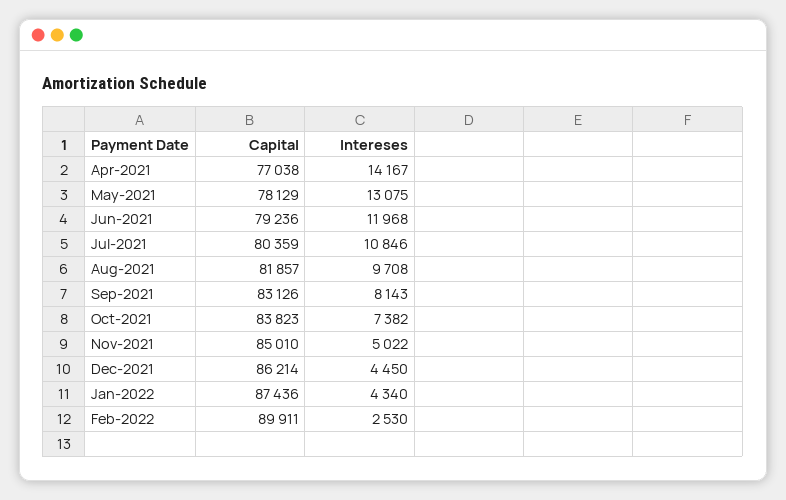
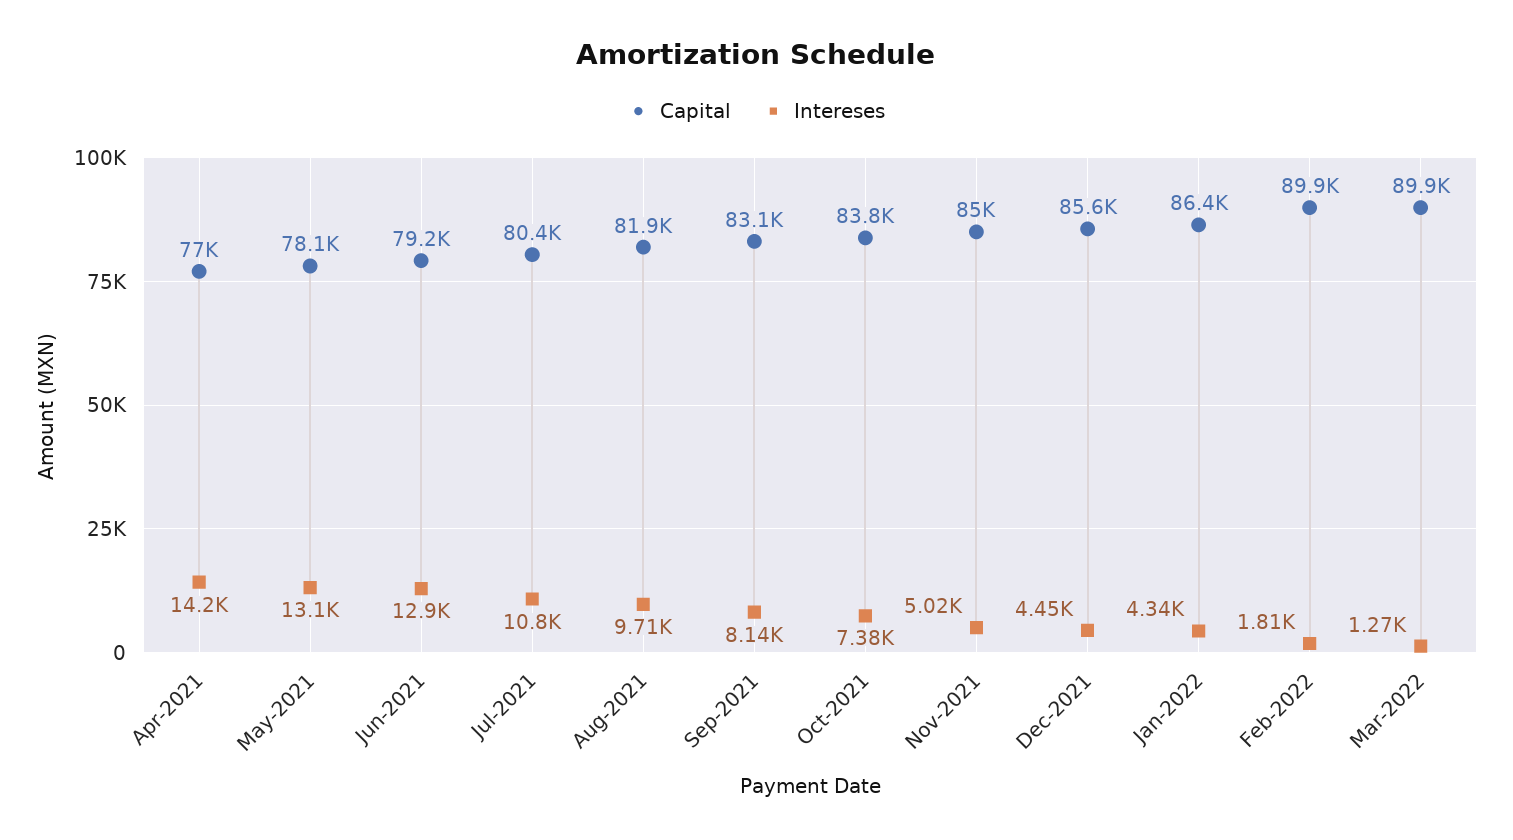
Intereses, Jun-2021: 11968 -> 12900
Capital, Dec-2021: 86214 -> 85600
Capital, Jan-2022: 87436 -> 86400
Intereses, Feb-2022: 2530 -> 1810
Capital, Mar-2022: none -> 89900
Intereses, Mar-2022: none -> 1270

